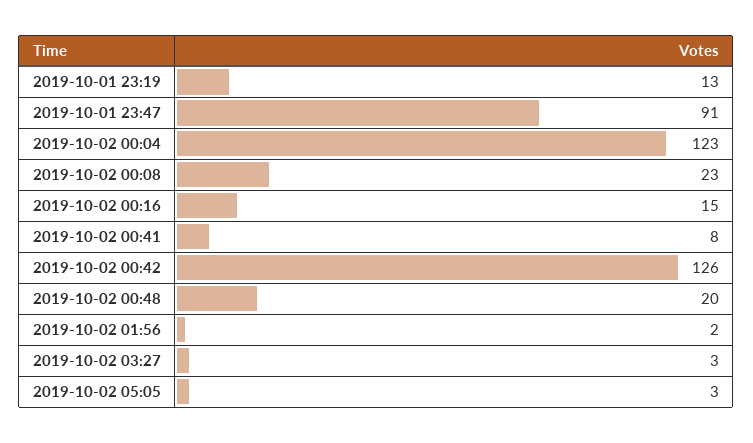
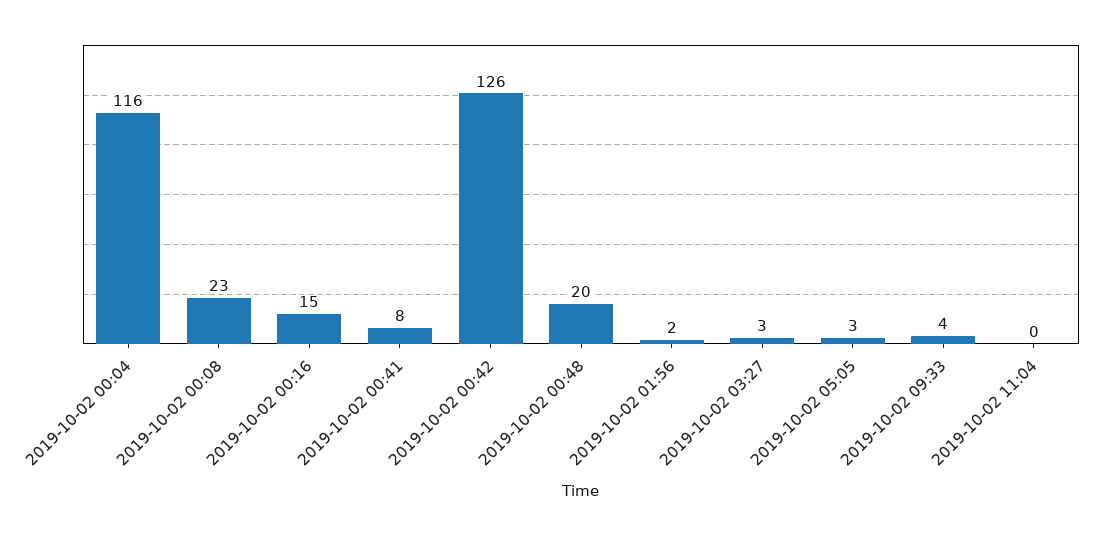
2019-10-01 23:19: 13 -> none
2019-10-01 23:47: 91 -> none
2019-10-02 00:04: 123 -> 116
2019-10-02 09:33: none -> 4
2019-10-02 11:04: none -> 0

